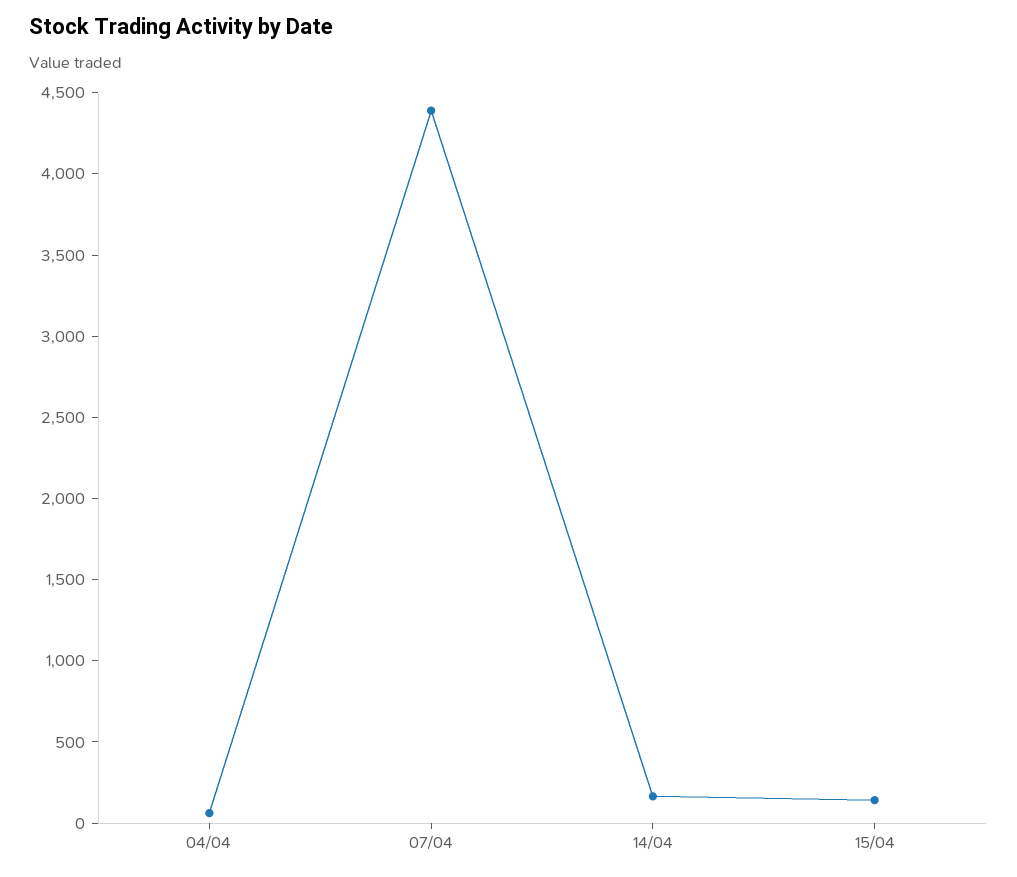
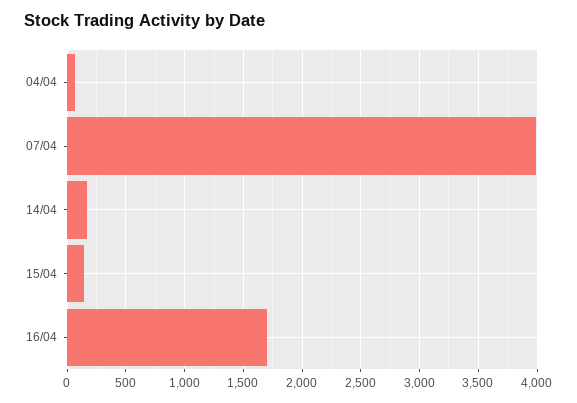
07/04: 4400 -> 4000
16/04: none -> 1700

